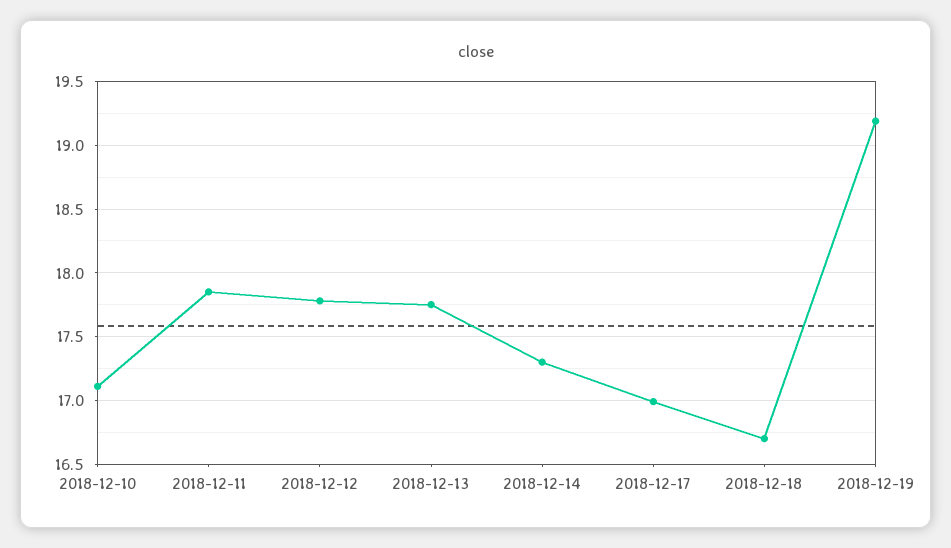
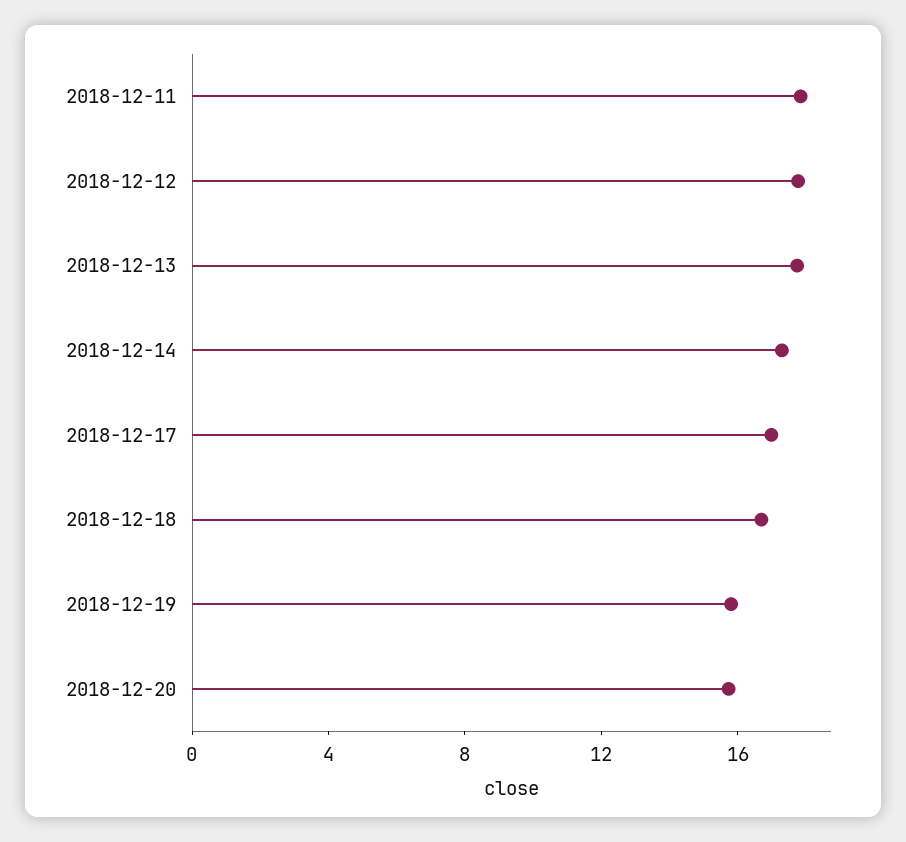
2018-12-10: 17.1 -> none
2018-12-19: 19.2 -> 16
2018-12-20: none -> 16

